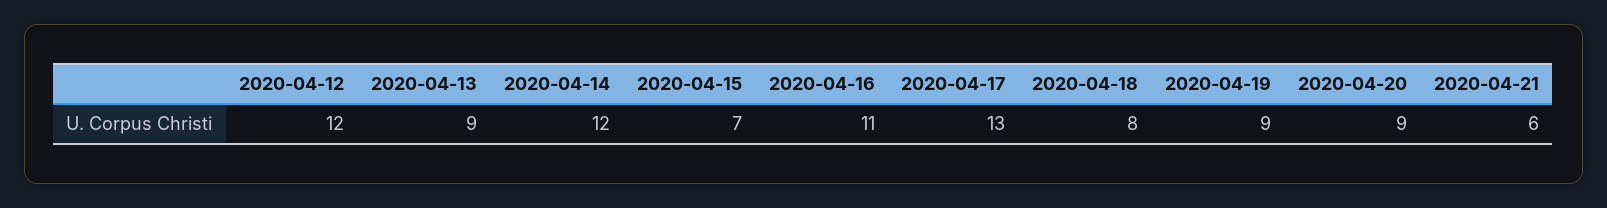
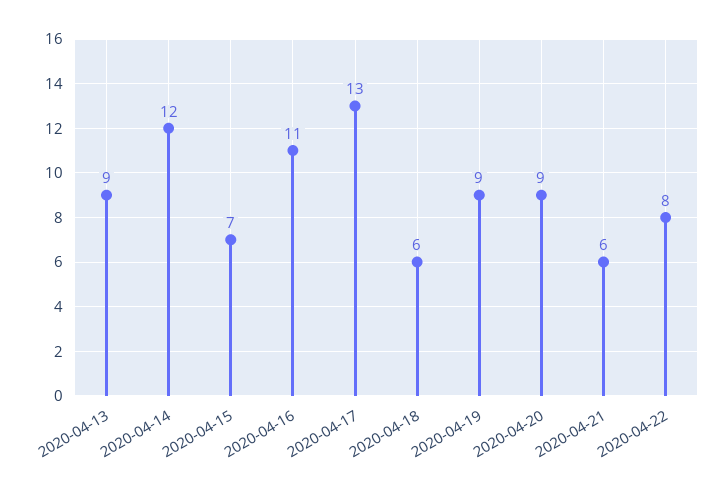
2020-04-12: 12 -> none
2020-04-18: 8 -> 6
2020-04-22: none -> 8

